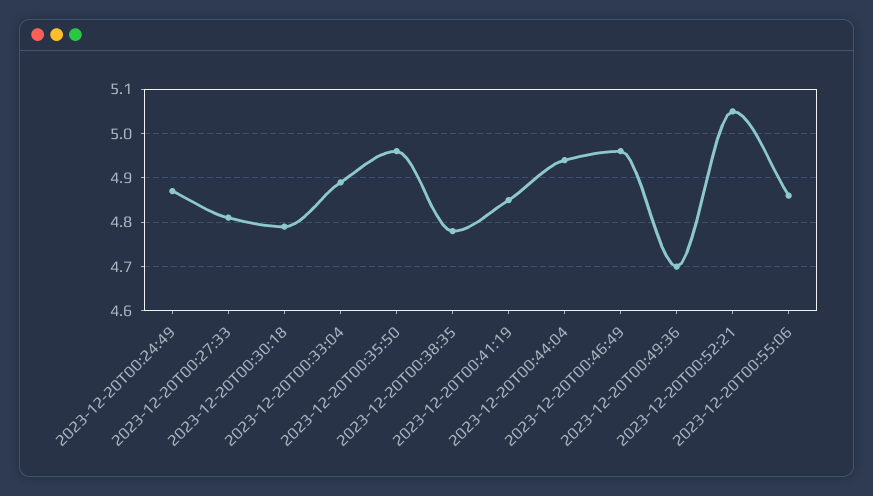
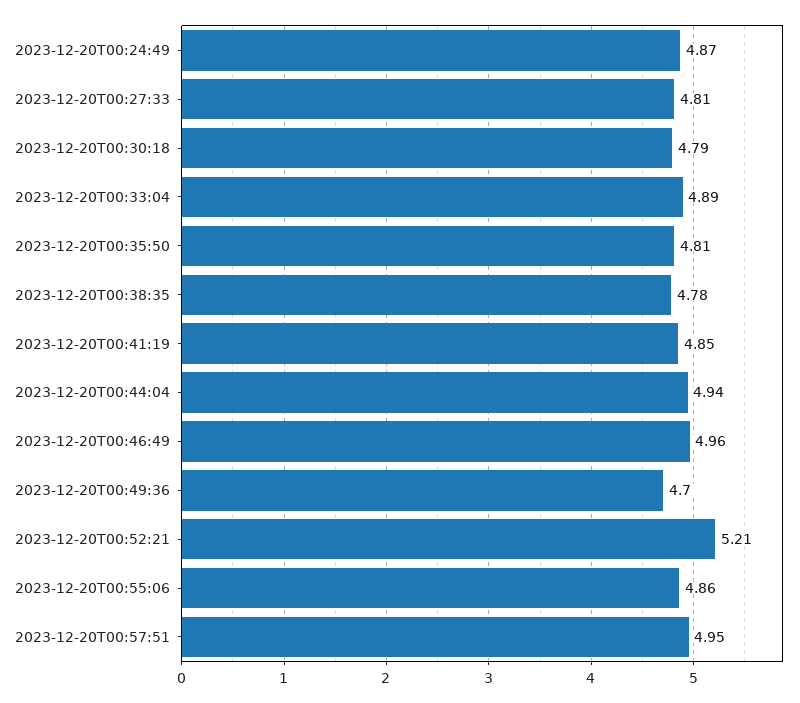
2023-12-20T00:35:50: 4.95 -> 4.81
2023-12-20T00:52:21: 5.05 -> 5.21
2023-12-20T00:57:51: none -> 4.95

